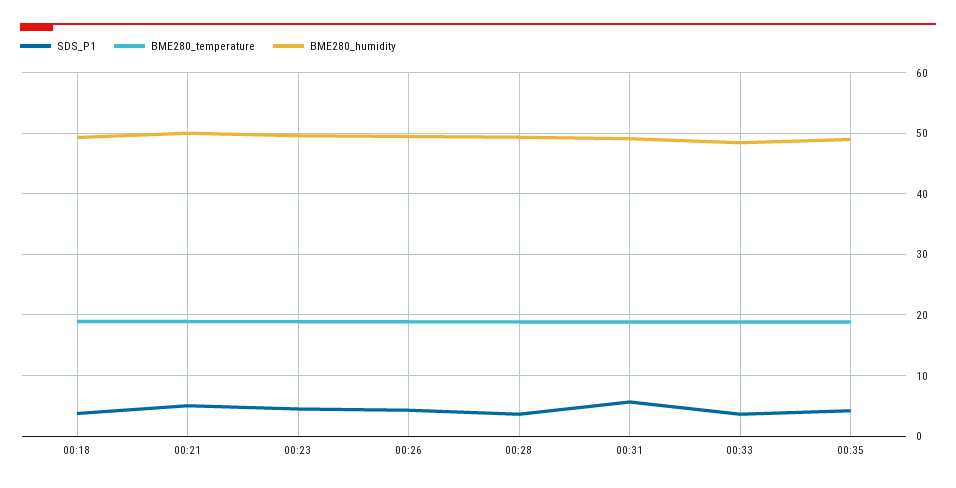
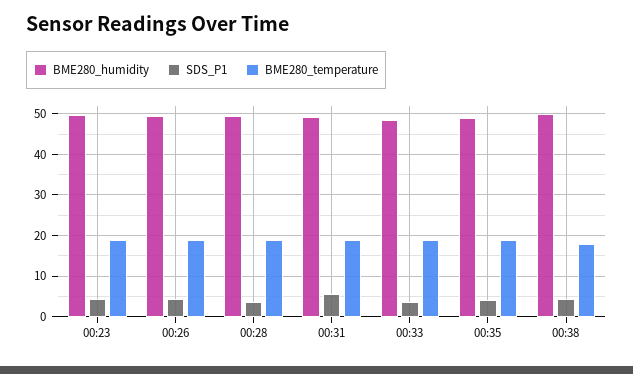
SDS_P1, 00:18: 4 -> none
BME280_temperature, 00:18: 19 -> none
BME280_humidity, 00:18: 49 -> none
SDS_P1, 00:21: 5 -> none
BME280_temperature, 00:21: 19 -> none
BME280_humidity, 00:21: 50 -> none
BME280_humidity, 00:38: none -> 50
SDS_P1, 00:38: none -> 4
BME280_temperature, 00:38: none -> 18

